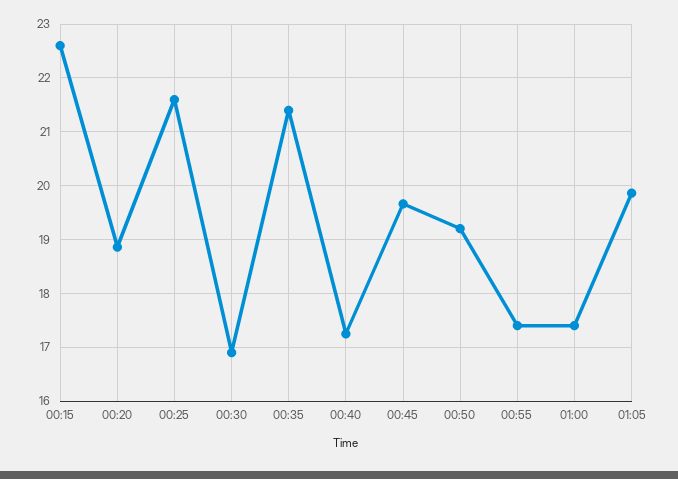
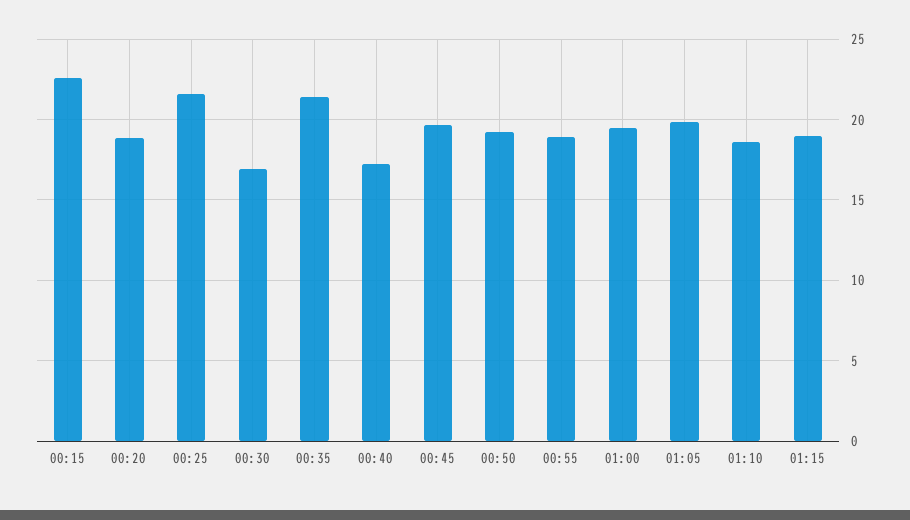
00:55: 17.4 -> 19
01:00: 17.4 -> 19.5
01:10: none -> 18.5
01:15: none -> 19

